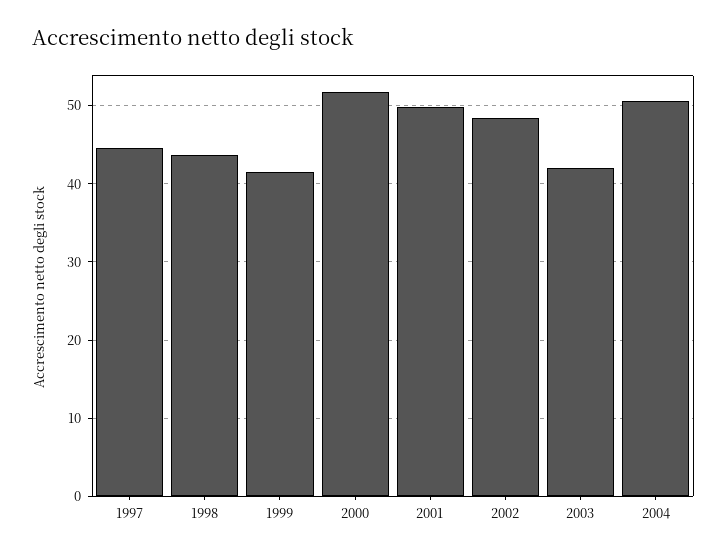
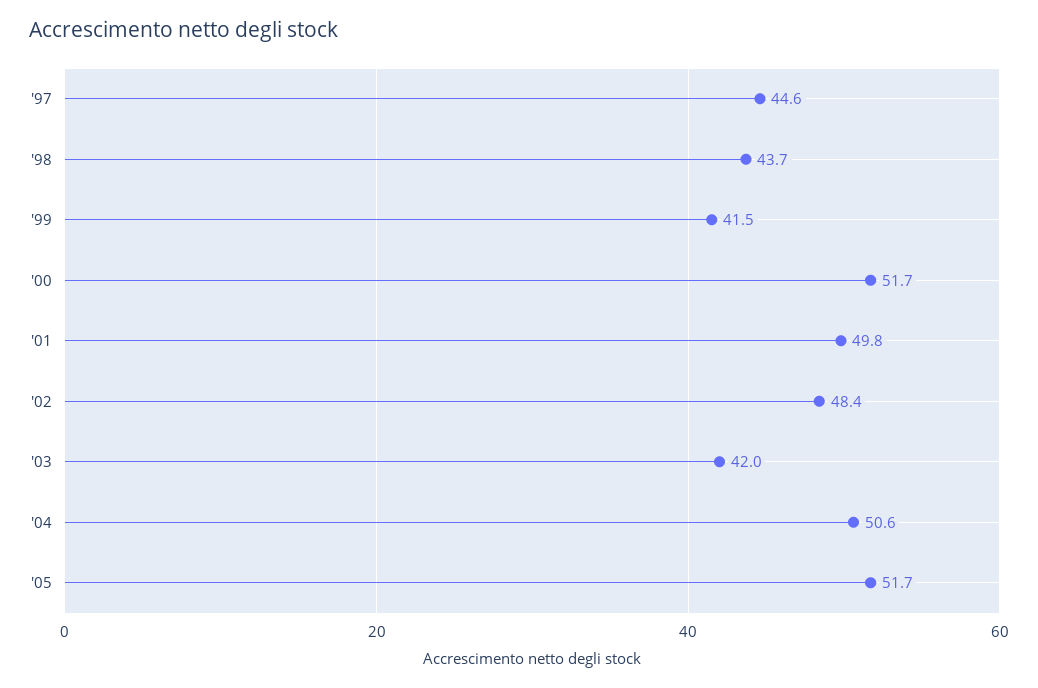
'05: none -> 51.7

